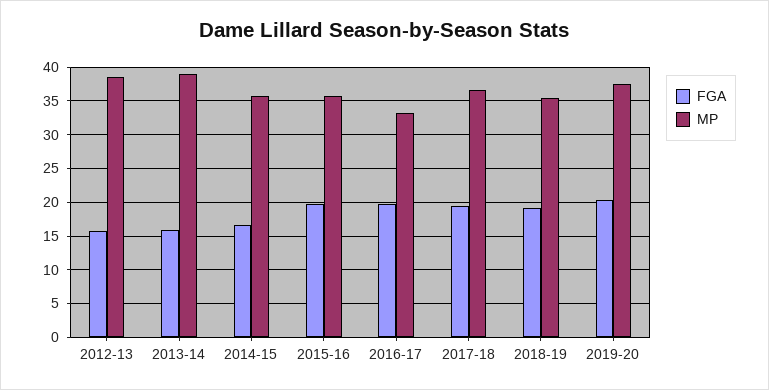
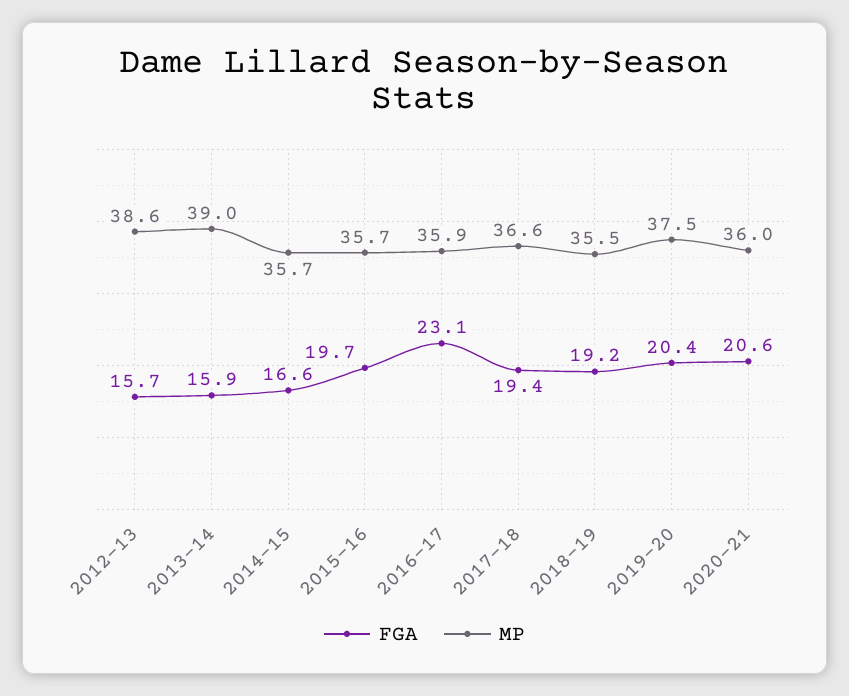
FGA, 2016-17: 20 -> 23.1
MP, 2016-17: 33 -> 35.9
FGA, 2020-21: none -> 20.6
MP, 2020-21: none -> 36

